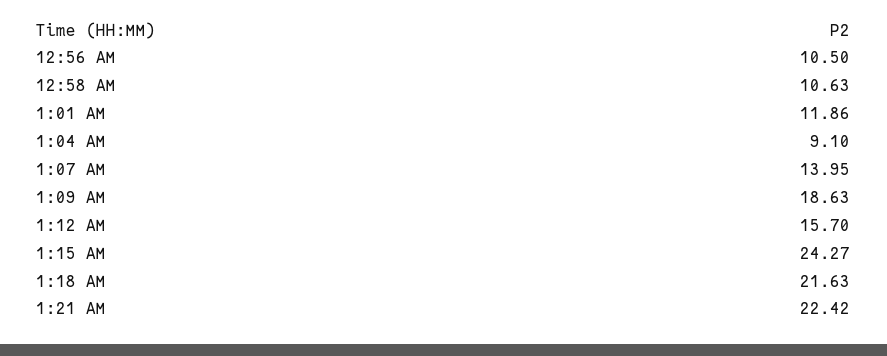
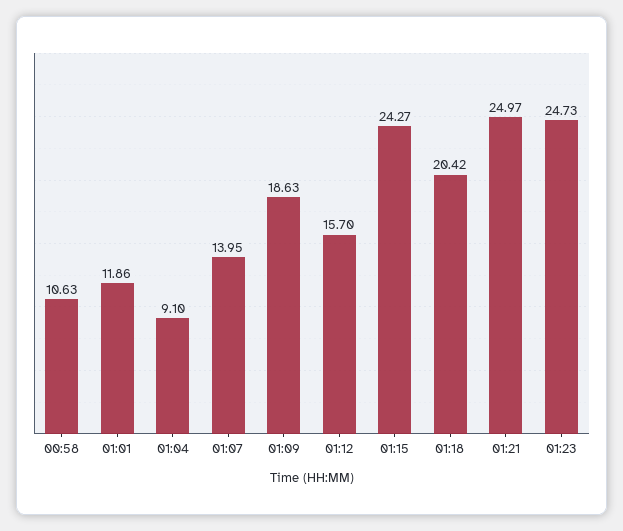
12:56 AM: 10.5 -> none
1:18 AM: 21.63 -> 20.42
1:21 AM: 22.42 -> 24.97
01:23: none -> 24.73

